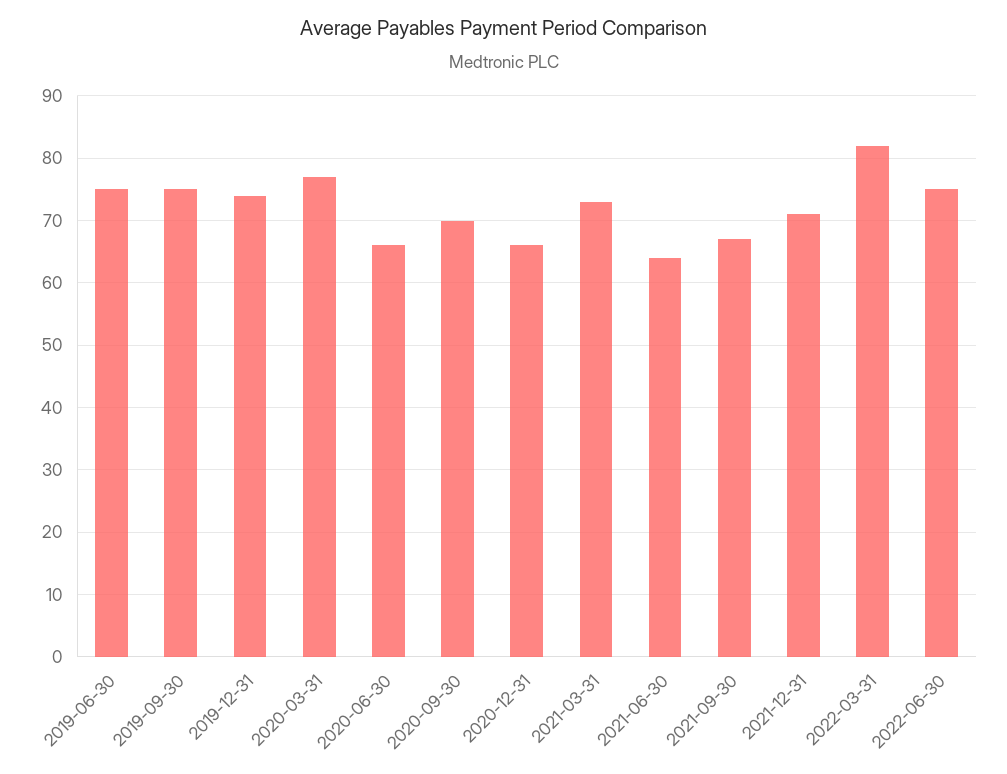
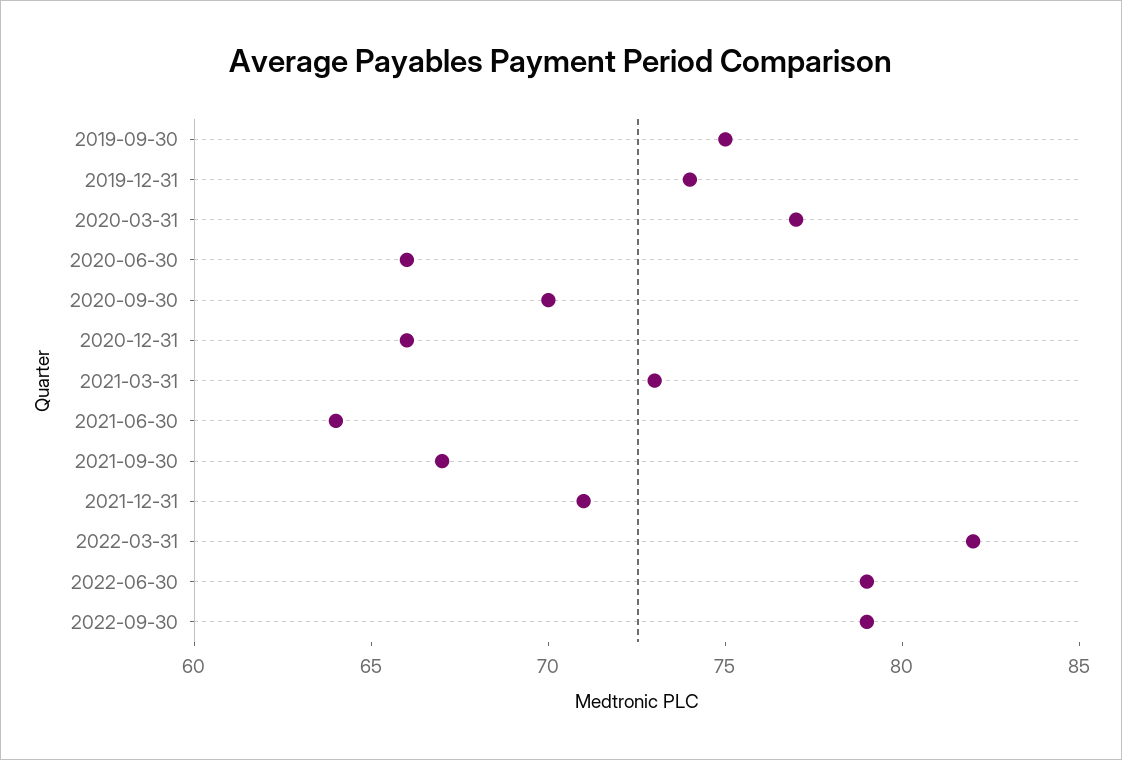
2019-06-30: 75 -> none
2022-06-30: 75 -> 79
2022-09-30: none -> 79

